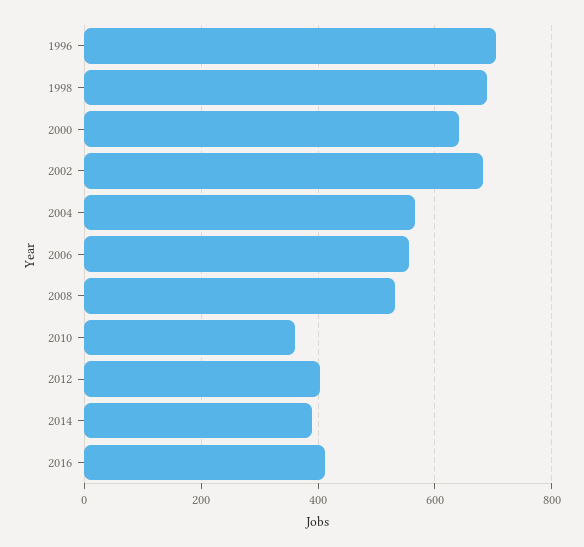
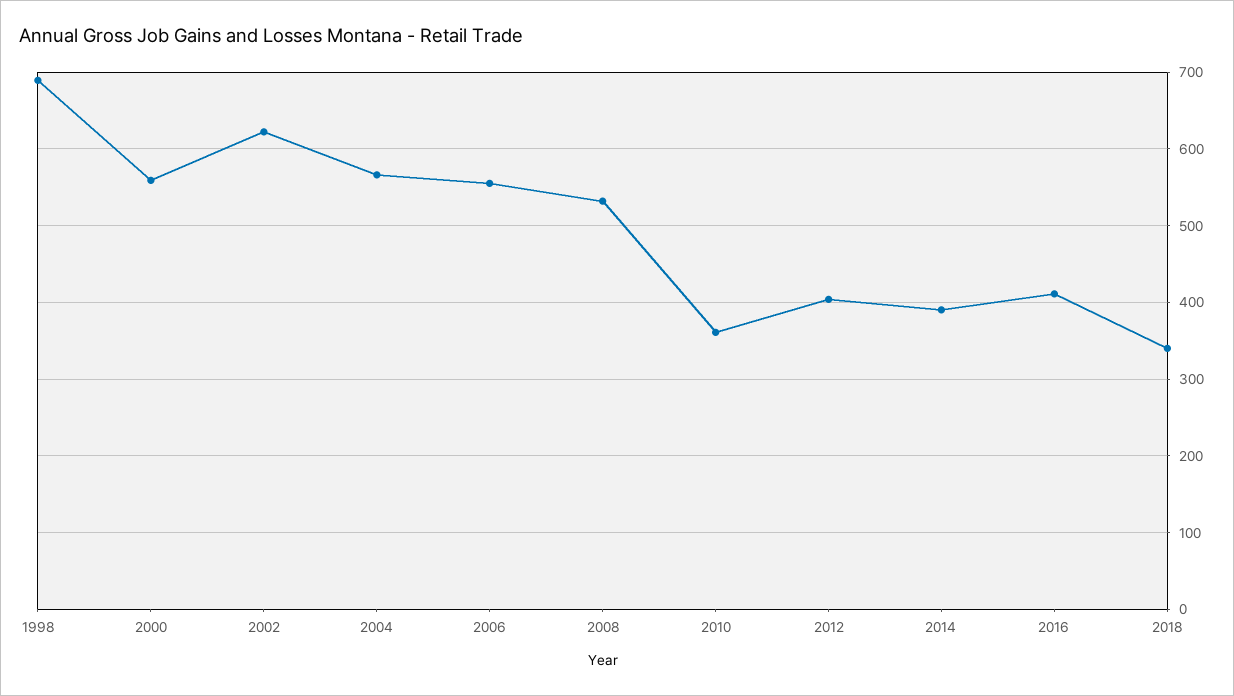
1996: 700 -> none
2000: 640 -> 560
2002: 680 -> 620
2018: none -> 340

